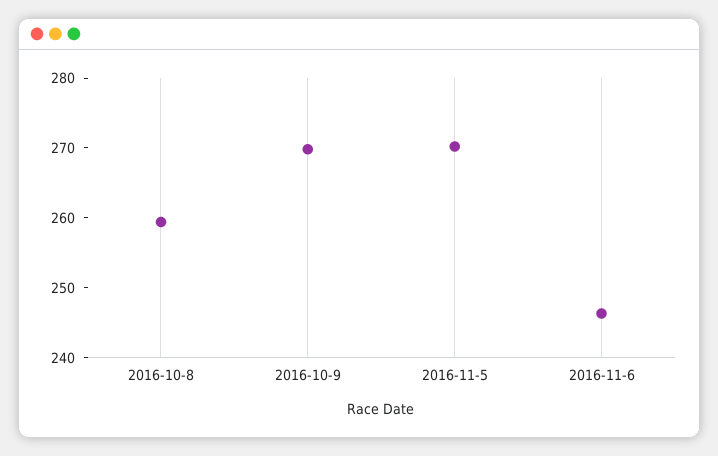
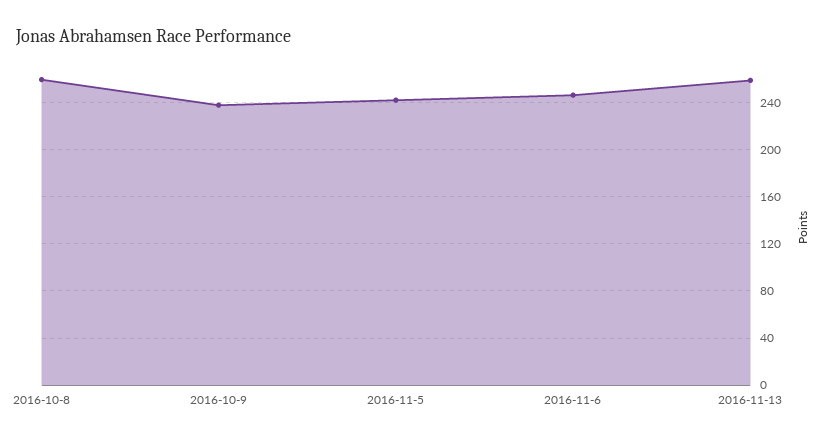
2016-10-9: 270 -> 240
2016-11-5: 270 -> 240
2016-11-13: none -> 260

